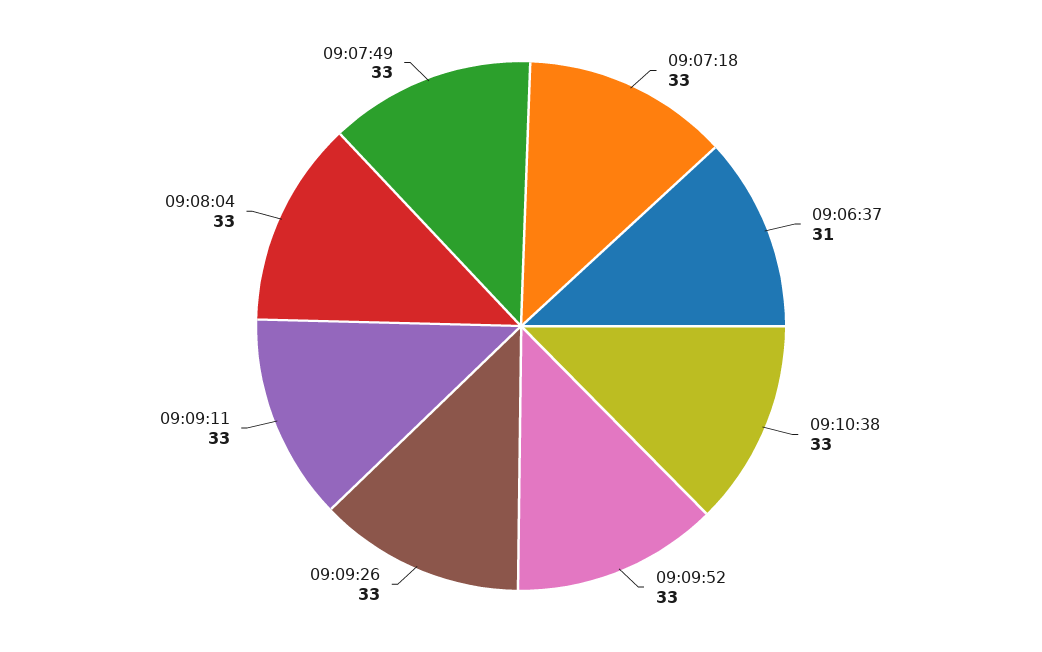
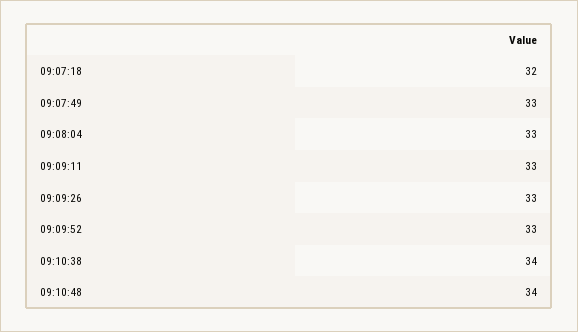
09:07:18: 33 -> 32
09:06:37: 31 -> none
09:10:38: 33 -> 34
09:10:48: none -> 34

